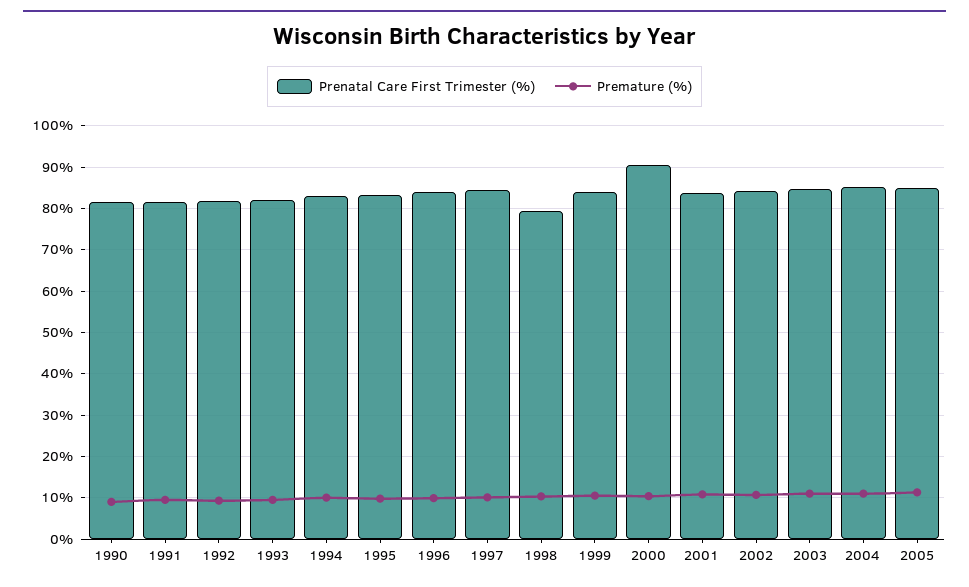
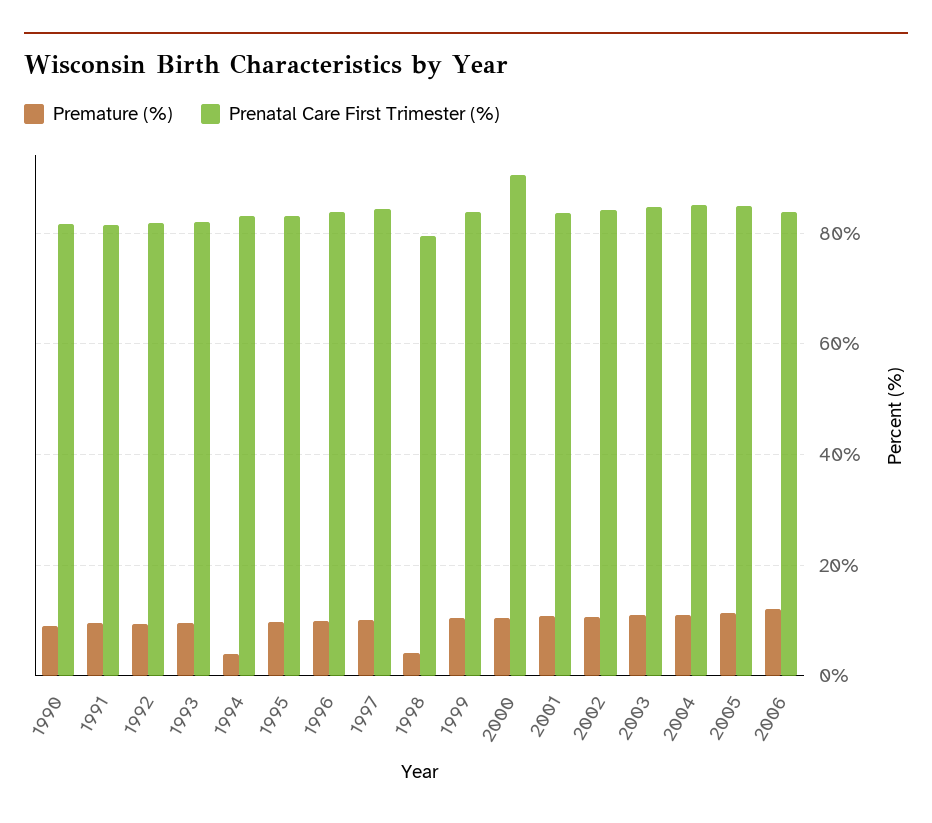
Premature (%), 1994: 10 -> 4
Premature (%), 1998: 10 -> 4
Premature (%), 2006: none -> 12
Prenatal Care First Trimester (%), 2006: none -> 84

